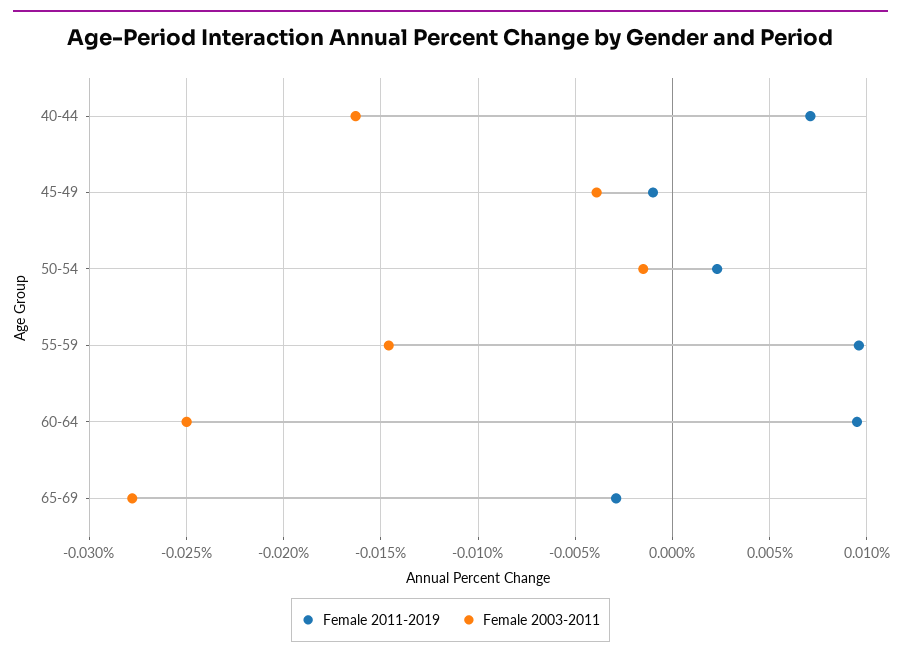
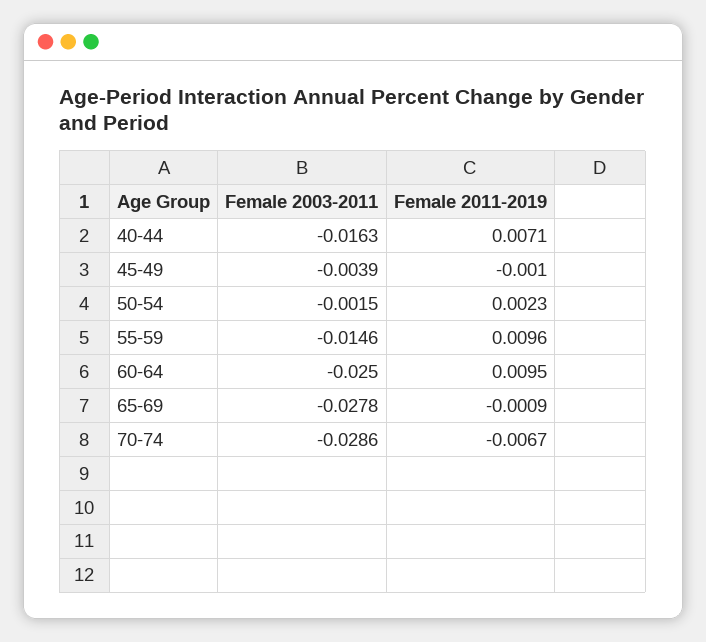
Female 2011-2019, 65-69: -0.003 -> -0.0009
Female 2003-2011, 70-74: none -> -0.0286
Female 2011-2019, 70-74: none -> -0.0067

